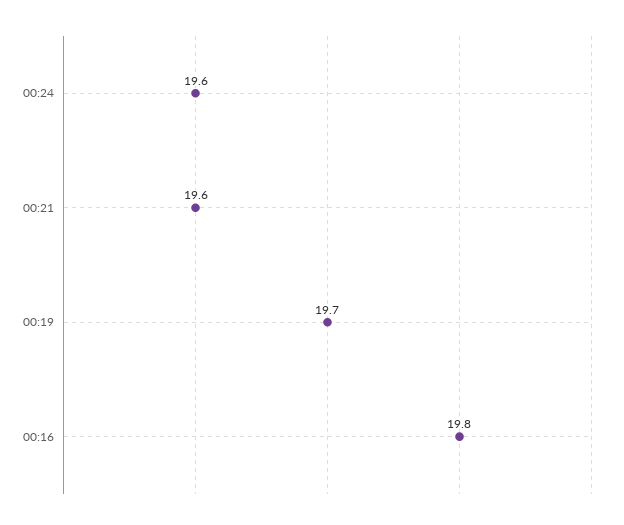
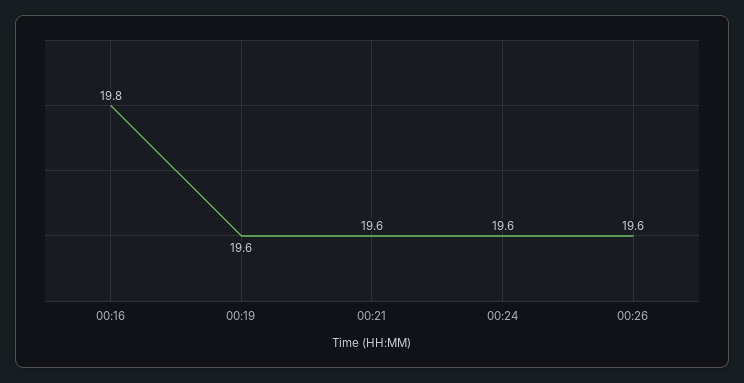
00:19: 19.7 -> 19.6
00:26: none -> 19.6

